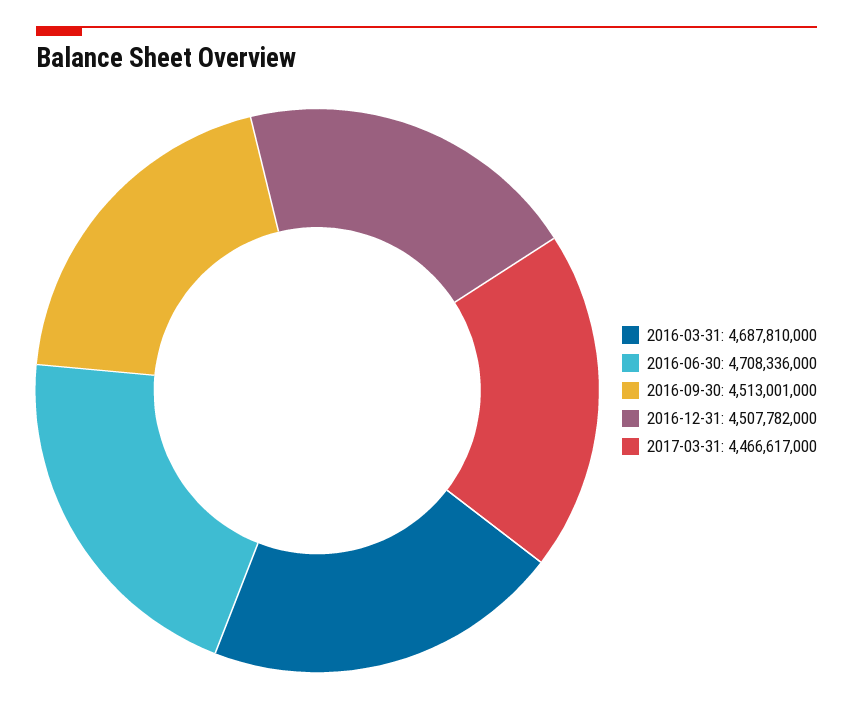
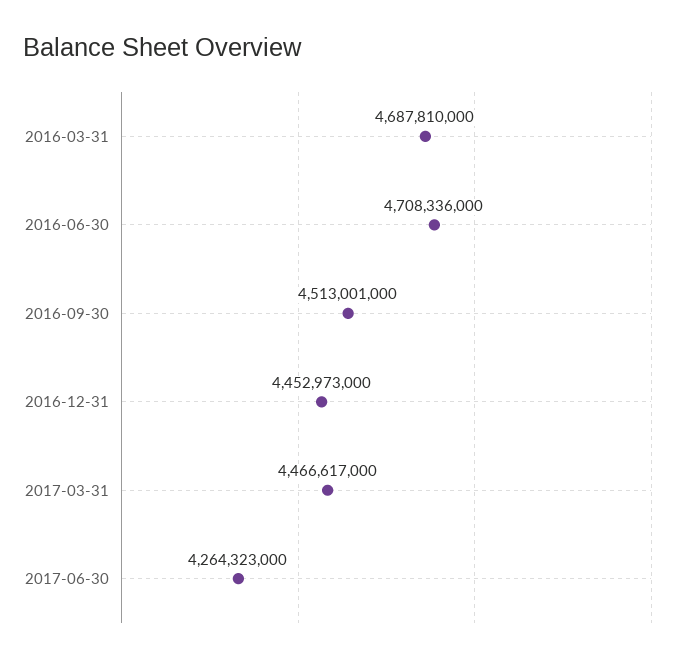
2016-12-31: 4507782000 -> 4452973000
2017-06-30: none -> 4264323000

